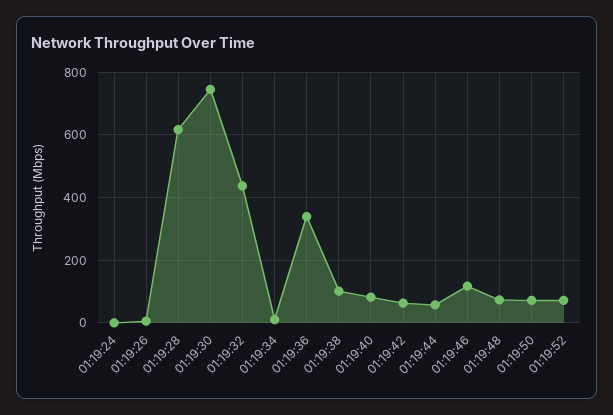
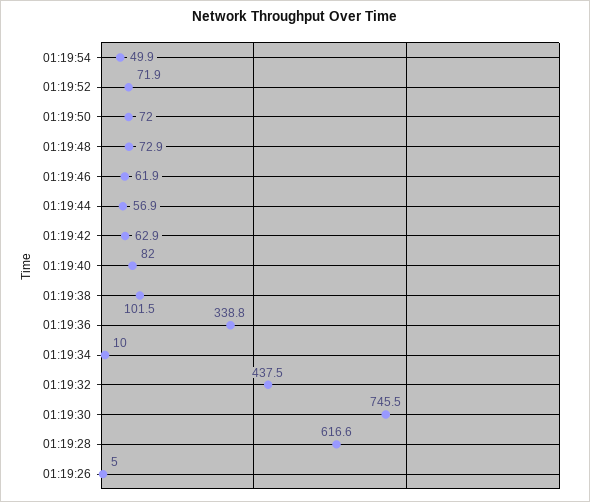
01:19:24: 0 -> none
01:19:46: 120 -> 61.9
01:19:54: none -> 49.9

